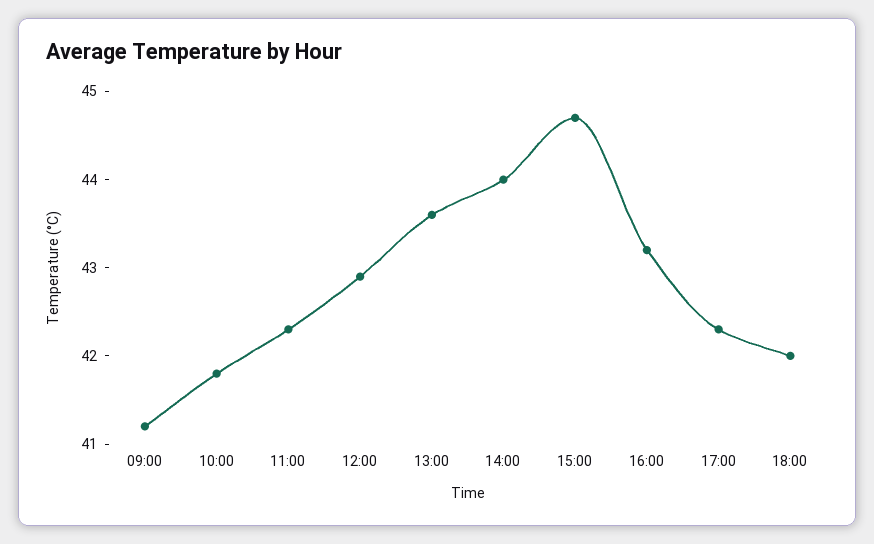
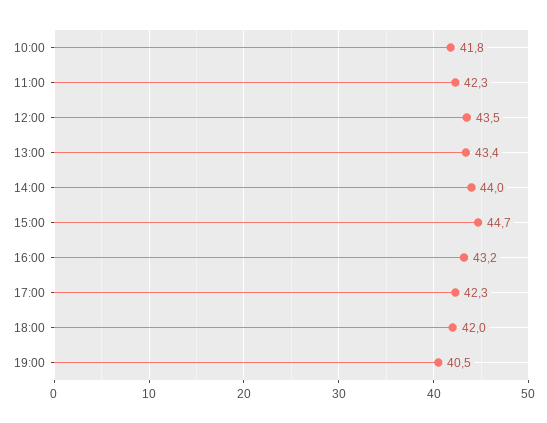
09:00: 41.2 -> none
12:00: 42.9 -> 43.5
13:00: 43.6 -> 43.4
19:00: none -> 40.5

